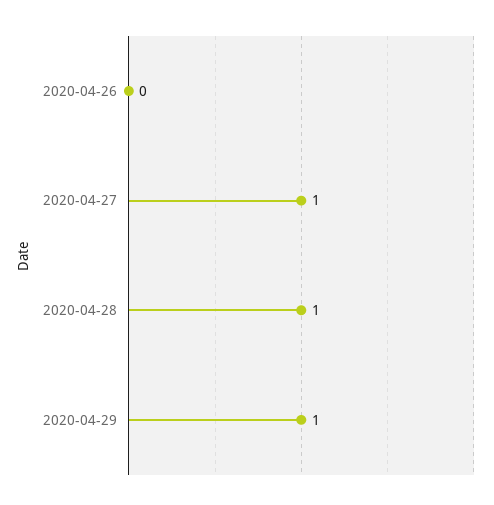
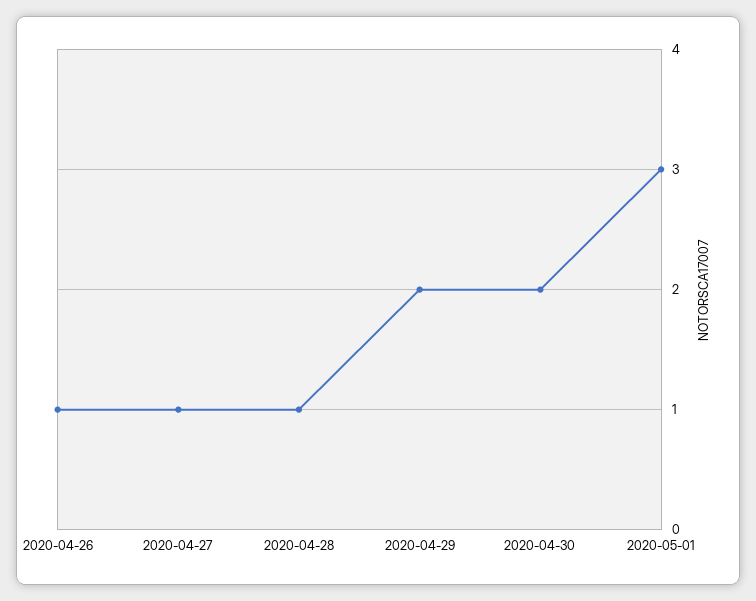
2020-04-26: 0 -> 1
2020-04-29: 1 -> 2
2020-04-30: none -> 2
2020-05-01: none -> 3

